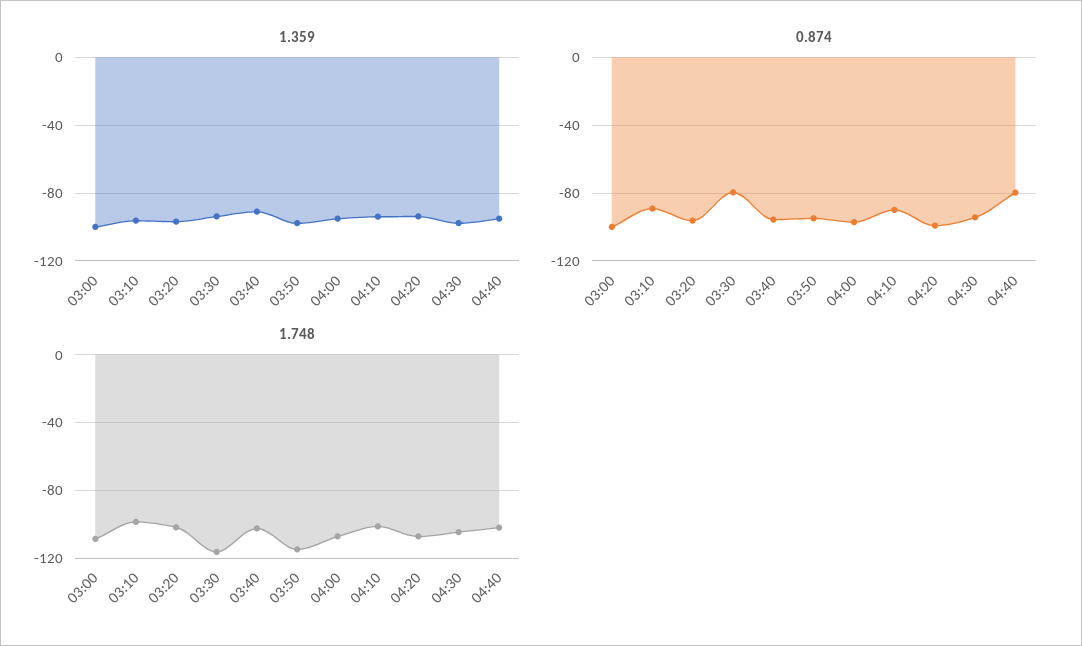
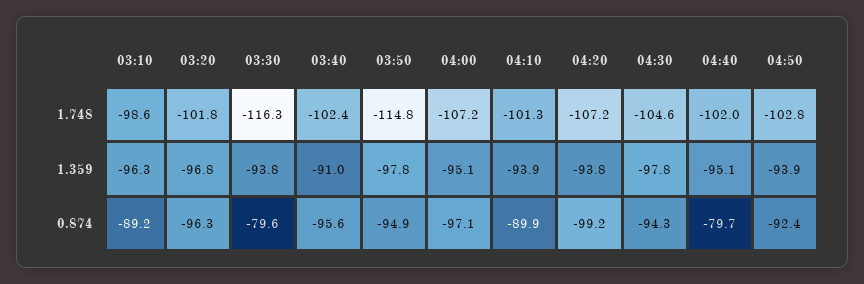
1.359, 03:00: -100 -> none
0.874, 03:00: -100 -> none
1.748, 03:00: -110 -> none
1.748, 04:50: none -> -102.8
1.359, 04:50: none -> -93.9
0.874, 04:50: none -> -92.4

